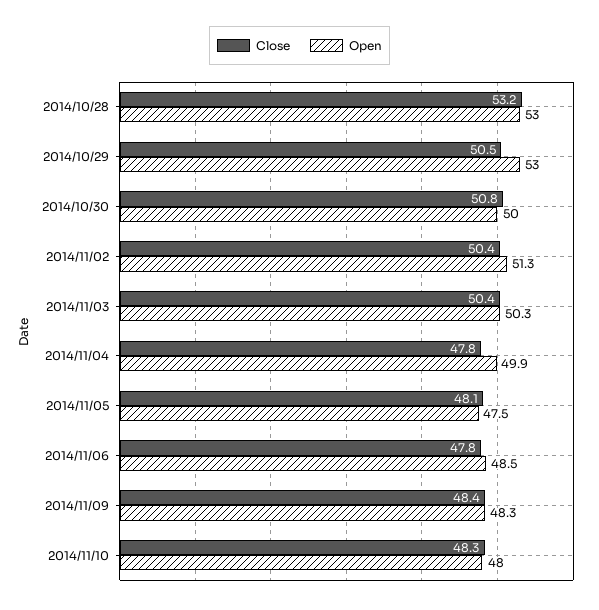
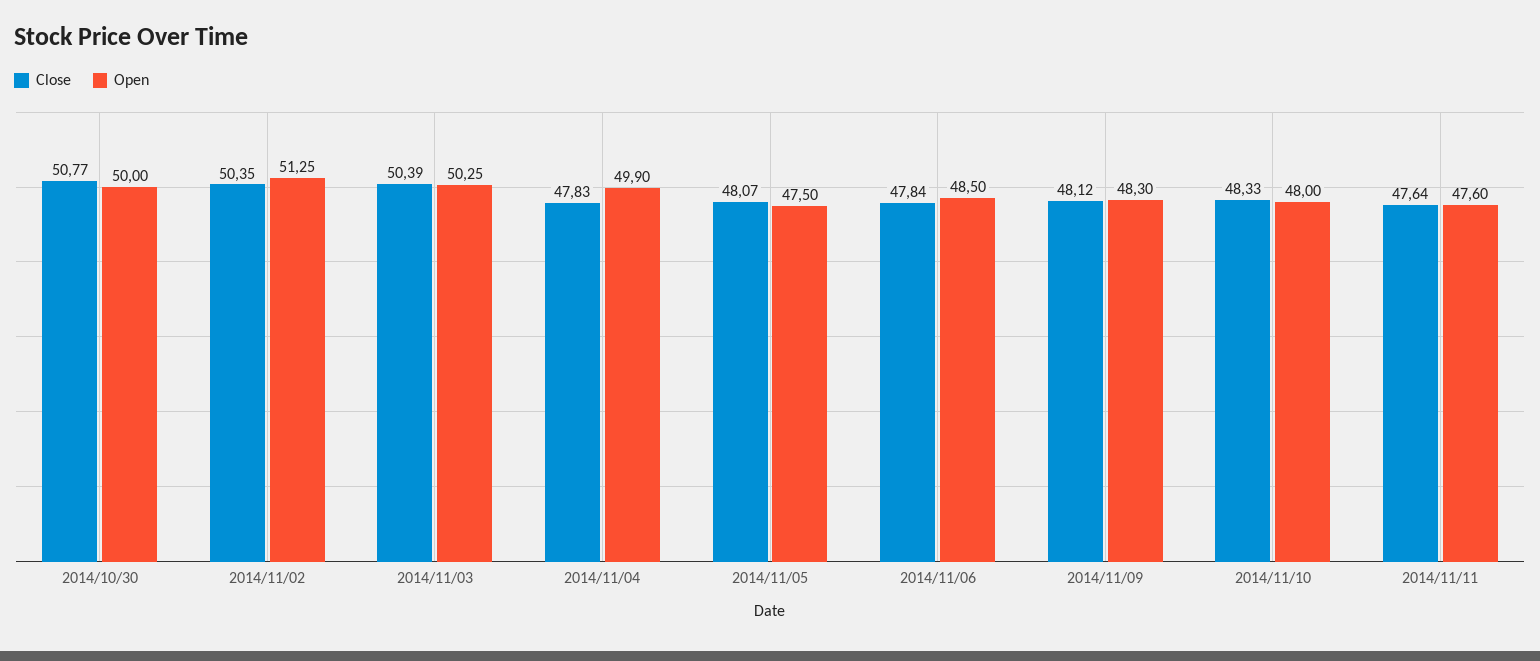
Close, 2014/10/28: 53.2 -> none
Open, 2014/10/28: 53 -> none
Close, 2014/10/29: 50.5 -> none
Open, 2014/10/29: 53 -> none
Close, 2014/11/09: 48.4 -> 48.12
Close, 2014/11/11: none -> 47.64
Open, 2014/11/11: none -> 47.6

